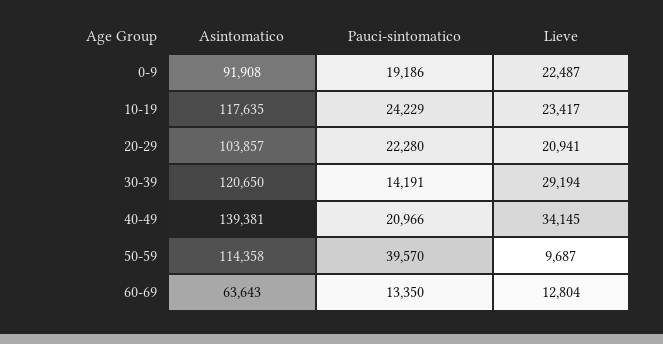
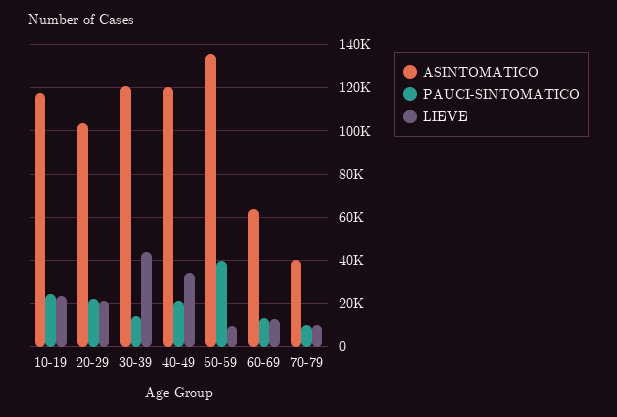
Asintomatico, 0-9: 91908 -> none
Pauci-sintomatico, 0-9: 19186 -> none
Lieve, 0-9: 22487 -> none
Lieve, 30-39: 29194 -> 45000
Asintomatico, 40-49: 139381 -> 120000
Asintomatico, 50-59: 114358 -> 135000
Asintomatico, 70-79: none -> 40000
Pauci-sintomatico, 70-79: none -> 10000
Lieve, 70-79: none -> 10000

